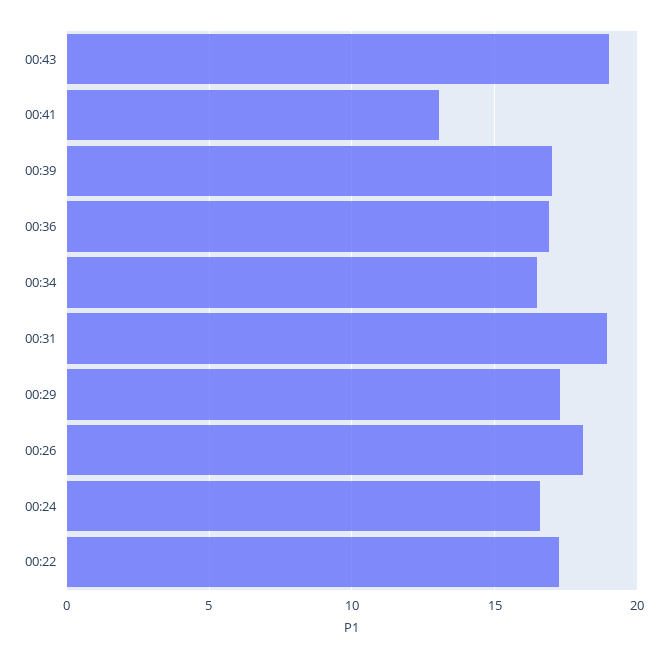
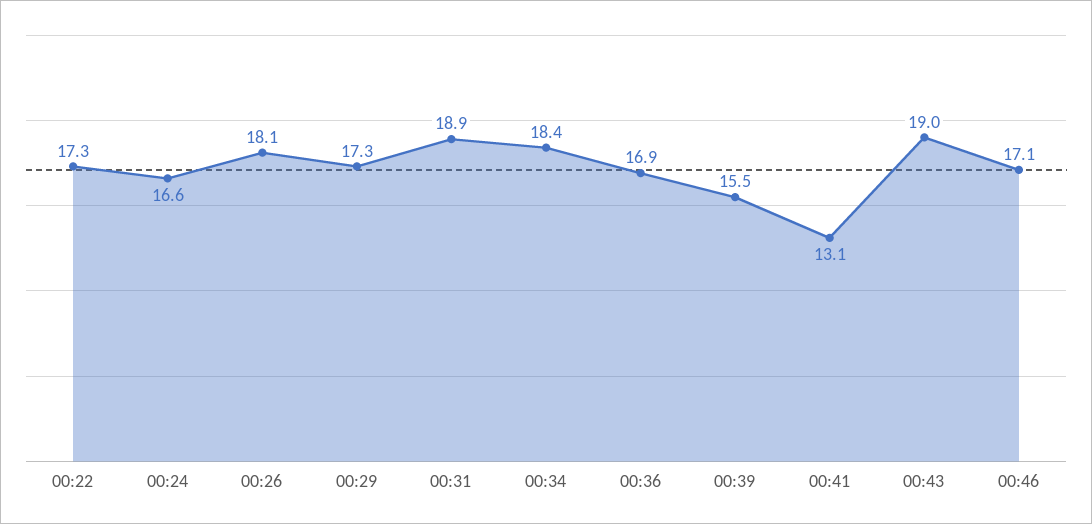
00:39: 17 -> 15.5
00:34: 16.5 -> 18.4
00:46: none -> 17.1

